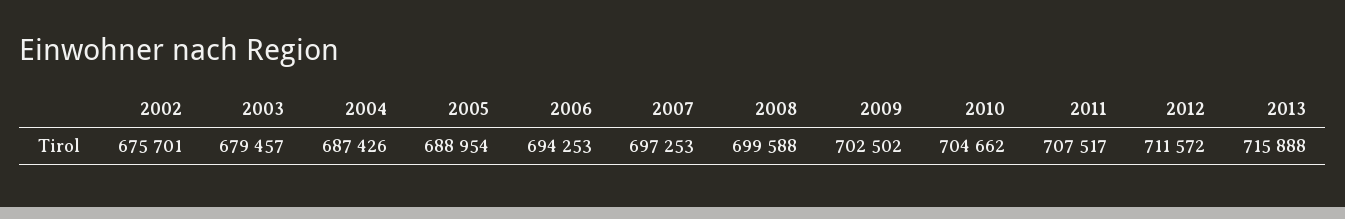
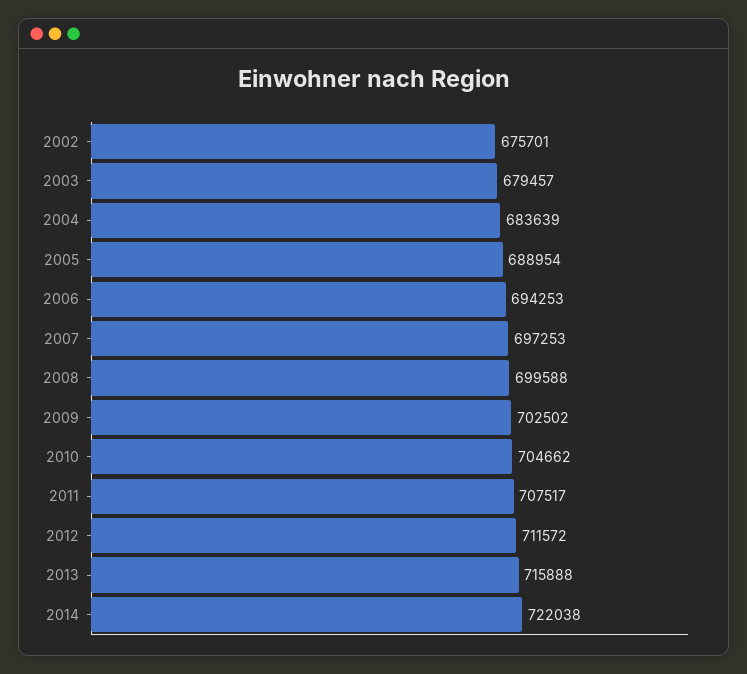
2004: 687426 -> 683639
2014: none -> 722038

